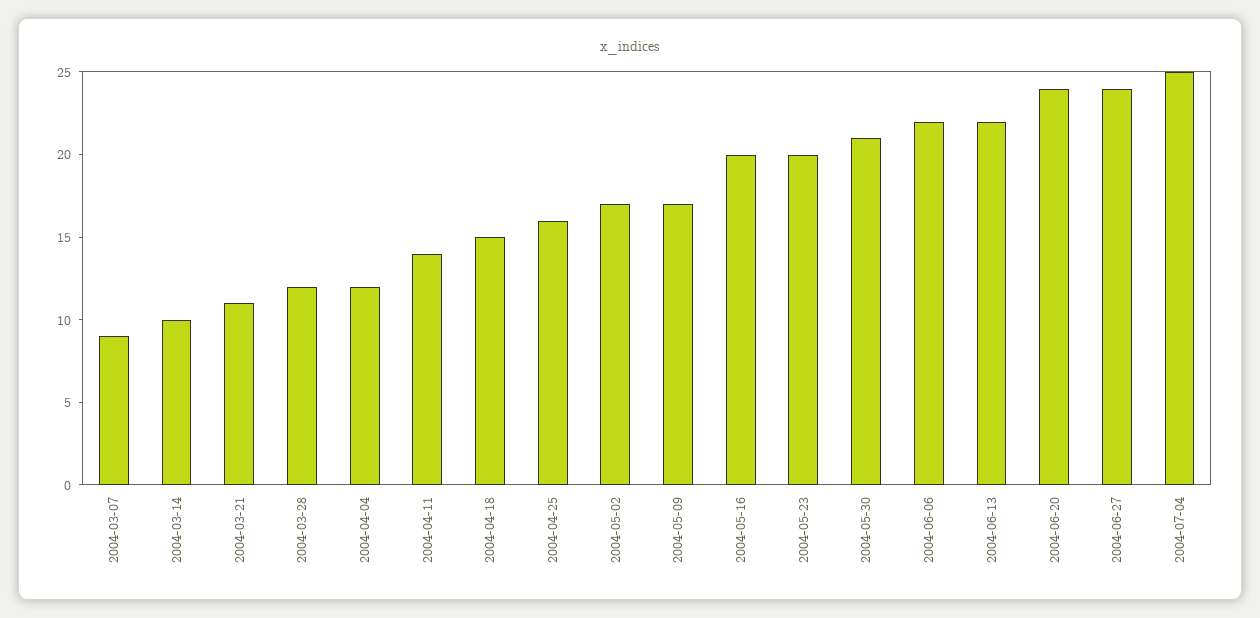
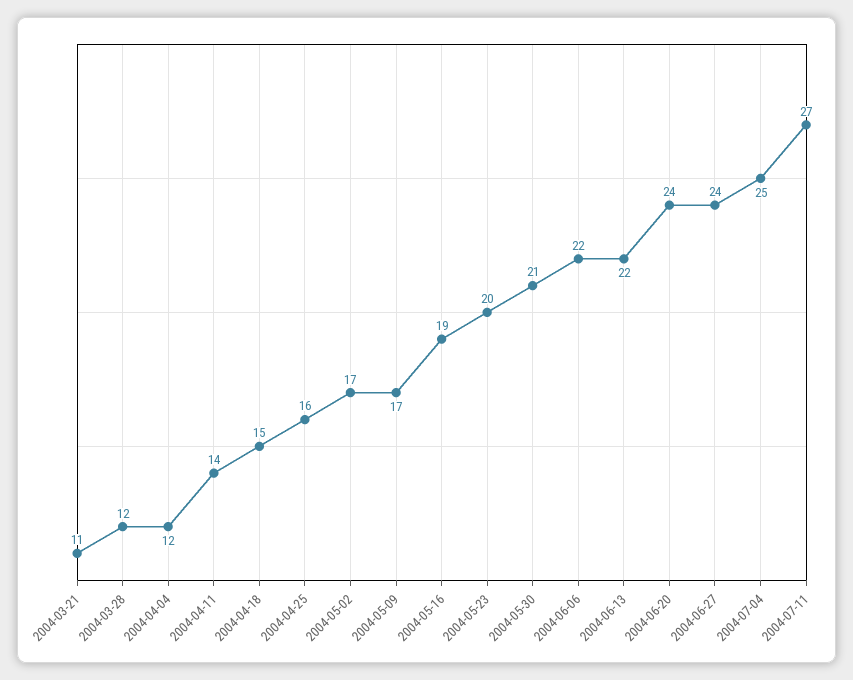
2004-03-07: 9 -> none
2004-03-14: 10 -> none
2004-05-16: 20 -> 19
2004-07-11: none -> 27

